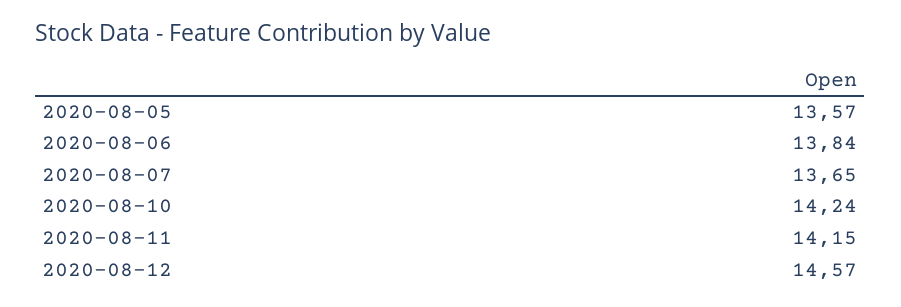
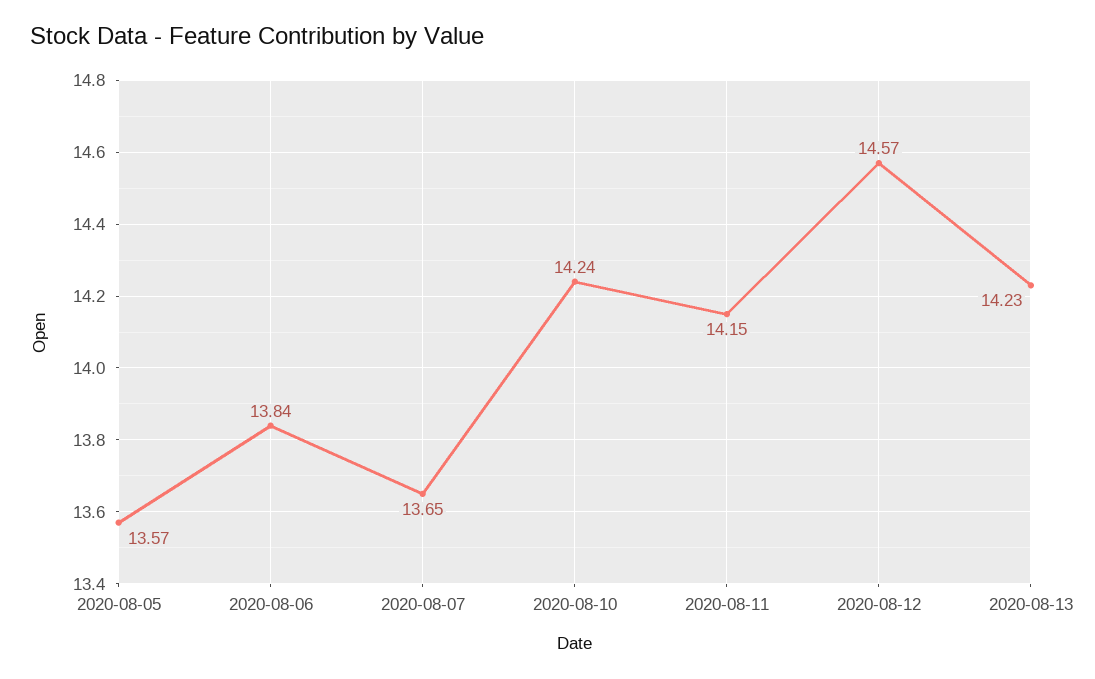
2020-08-13: none -> 14.23

